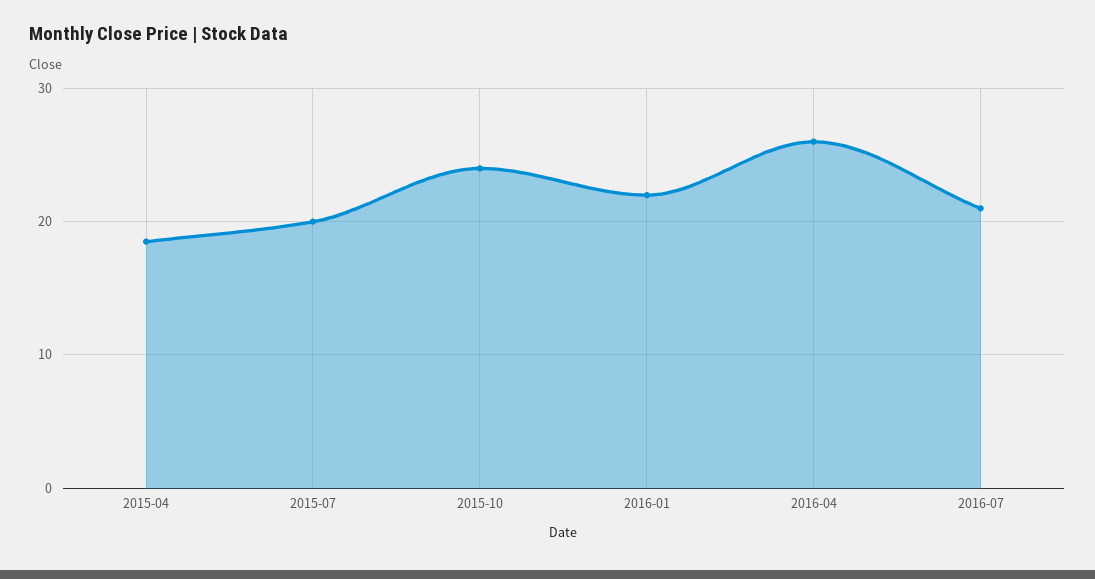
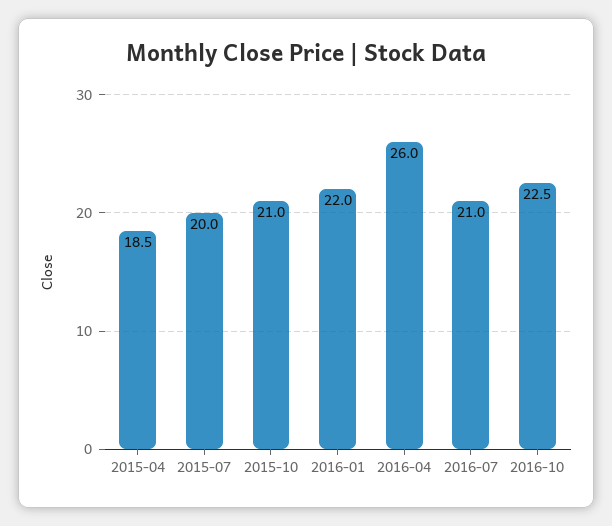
2015-10: 24 -> 21
2016-10: none -> 22.5

